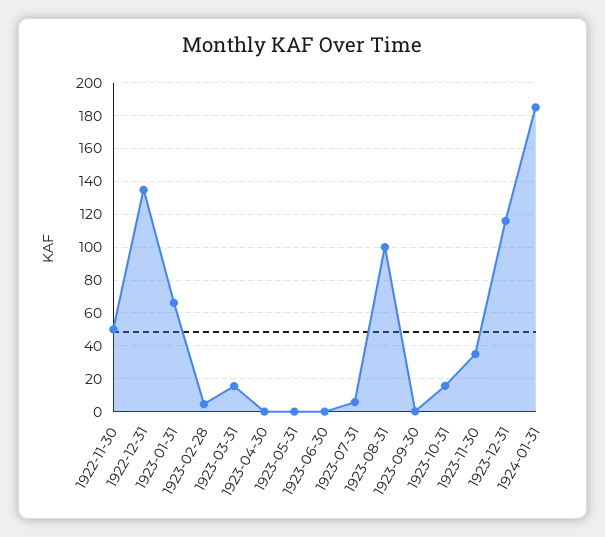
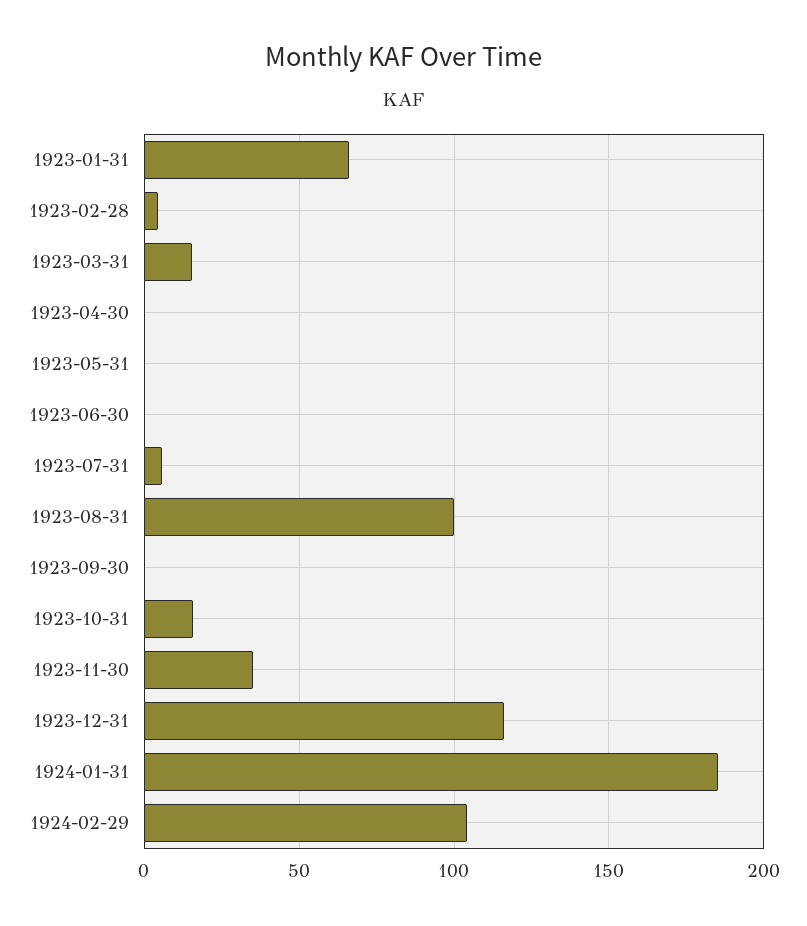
1922-11-30: 50 -> none
1922-12-31: 135 -> none
1924-02-29: none -> 105

